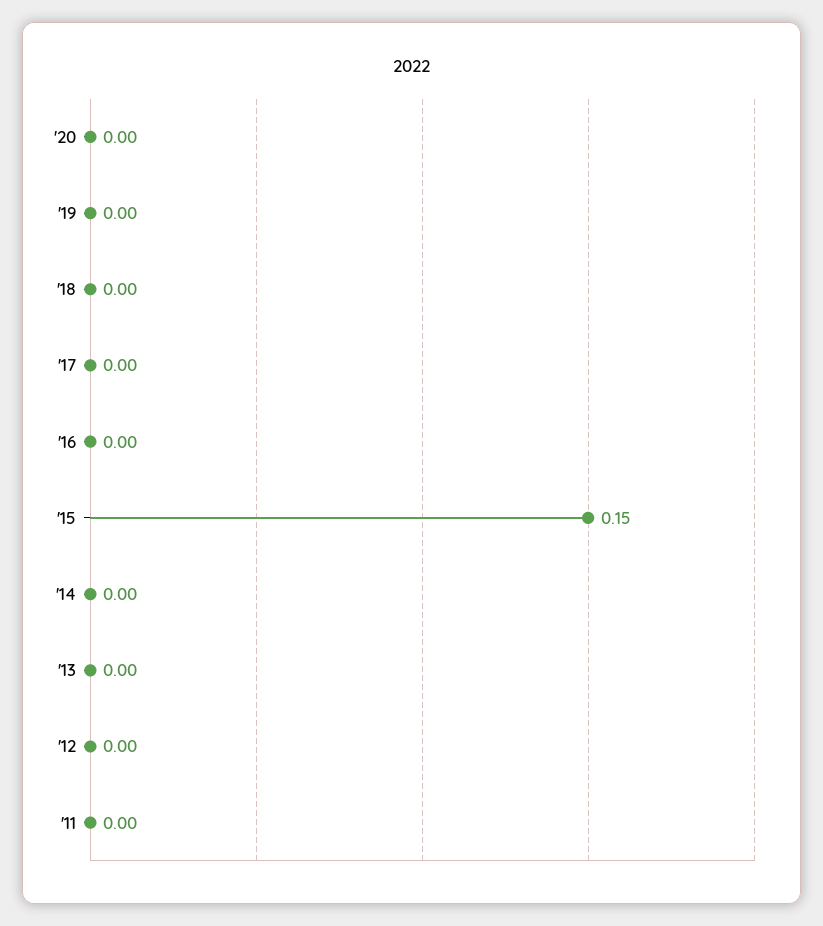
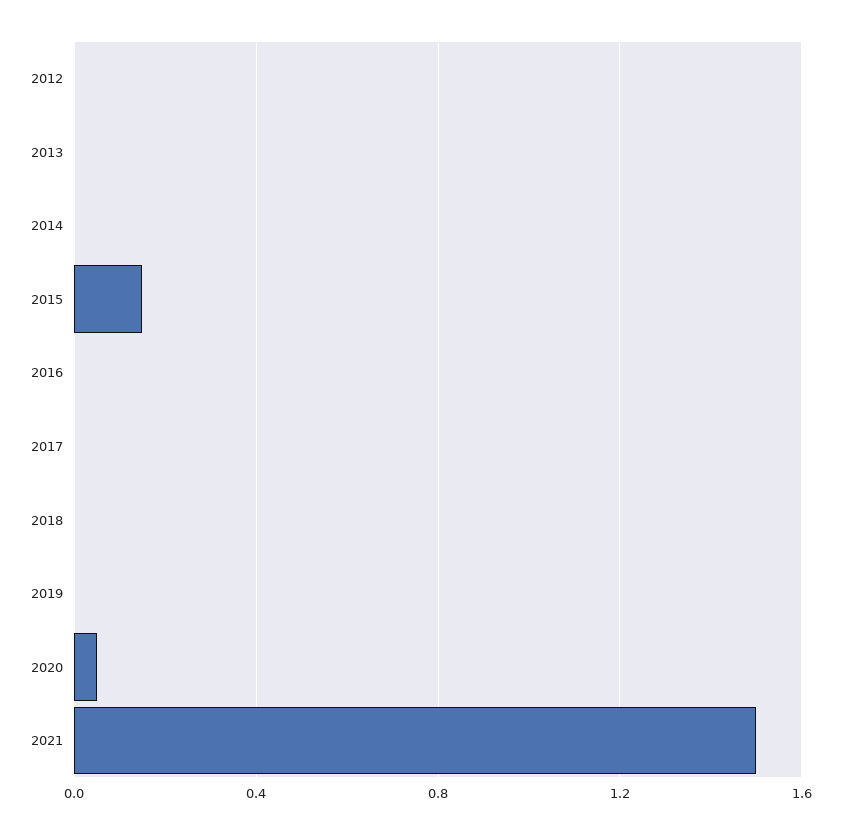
'20: 0 -> 0.05
'11: 0 -> none
2021: none -> 1.5

